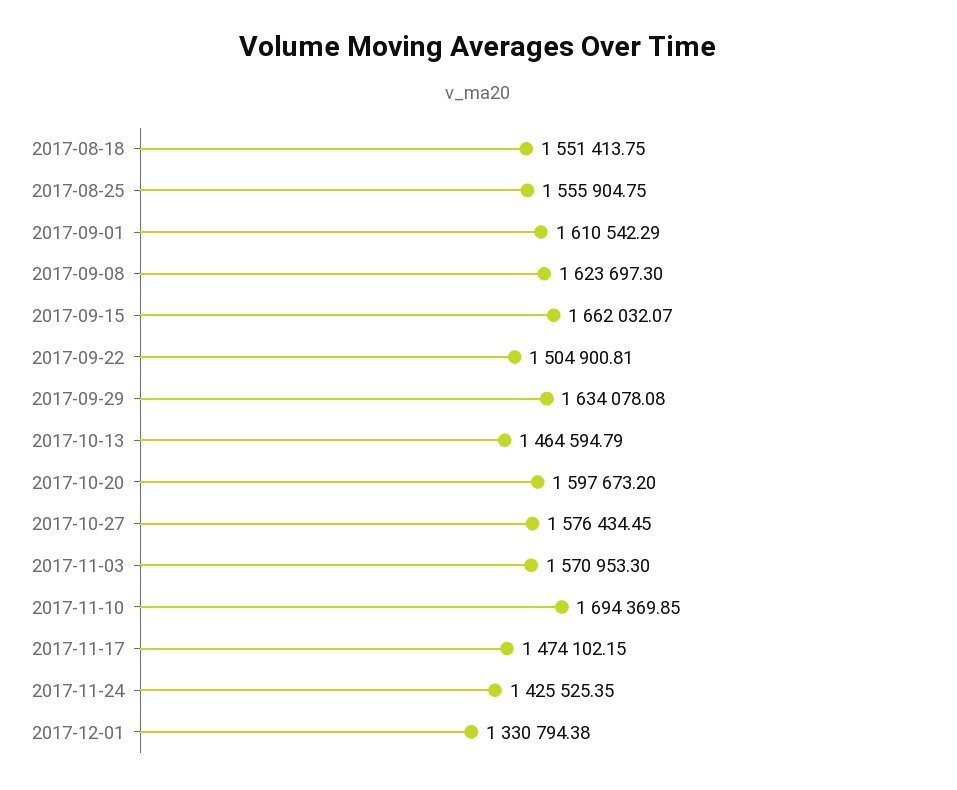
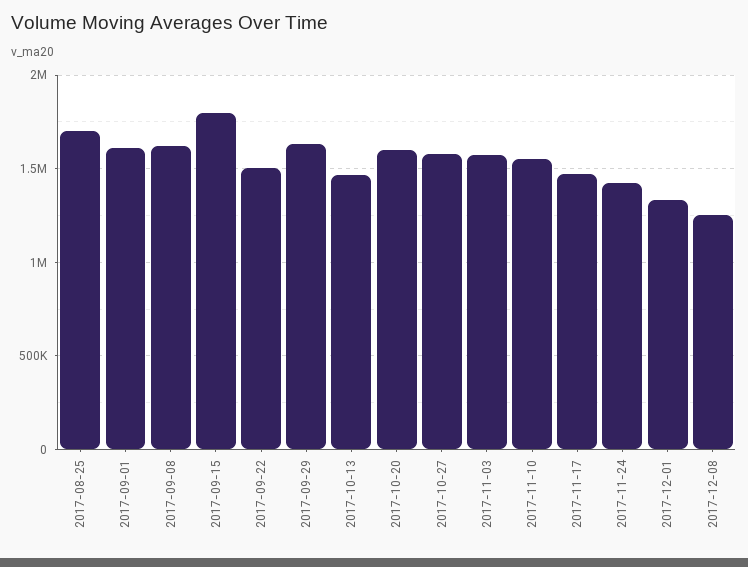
2017-08-18: 1551413.75 -> none
2017-08-25: 1555904.75 -> 1700000
2017-09-15: 1662032.07 -> 1800000
2017-11-10: 1694369.85 -> 1550000
2017-12-08: none -> 1250000

